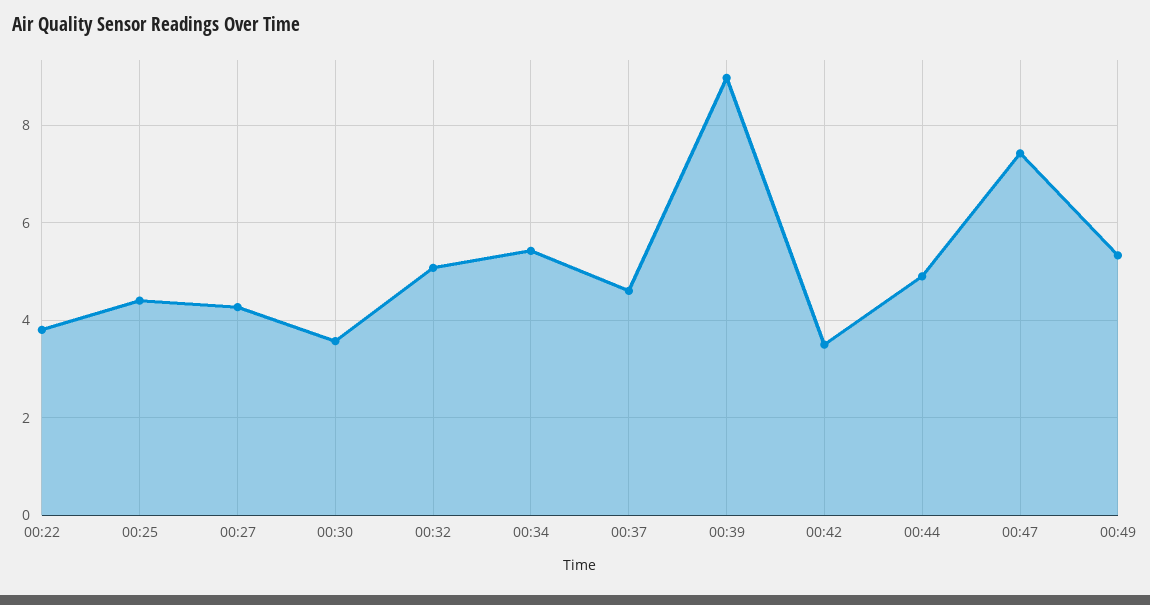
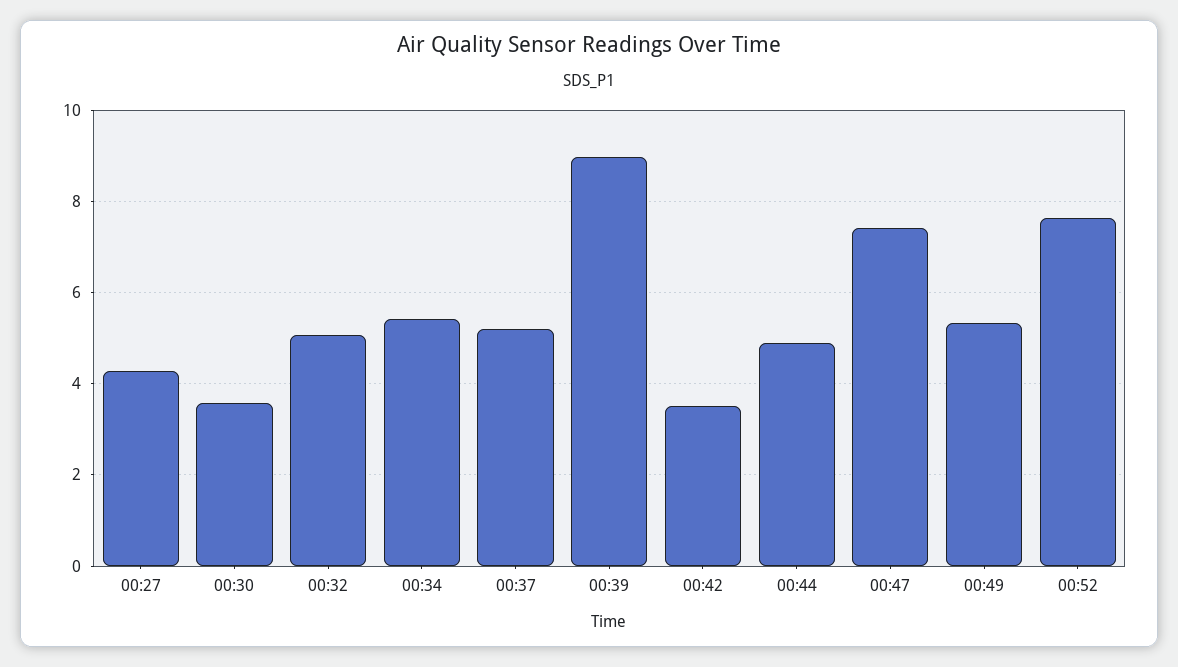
00:22: 3.8 -> none
00:25: 4.4 -> none
00:37: 4.6 -> 5.2
00:52: none -> 7.6

